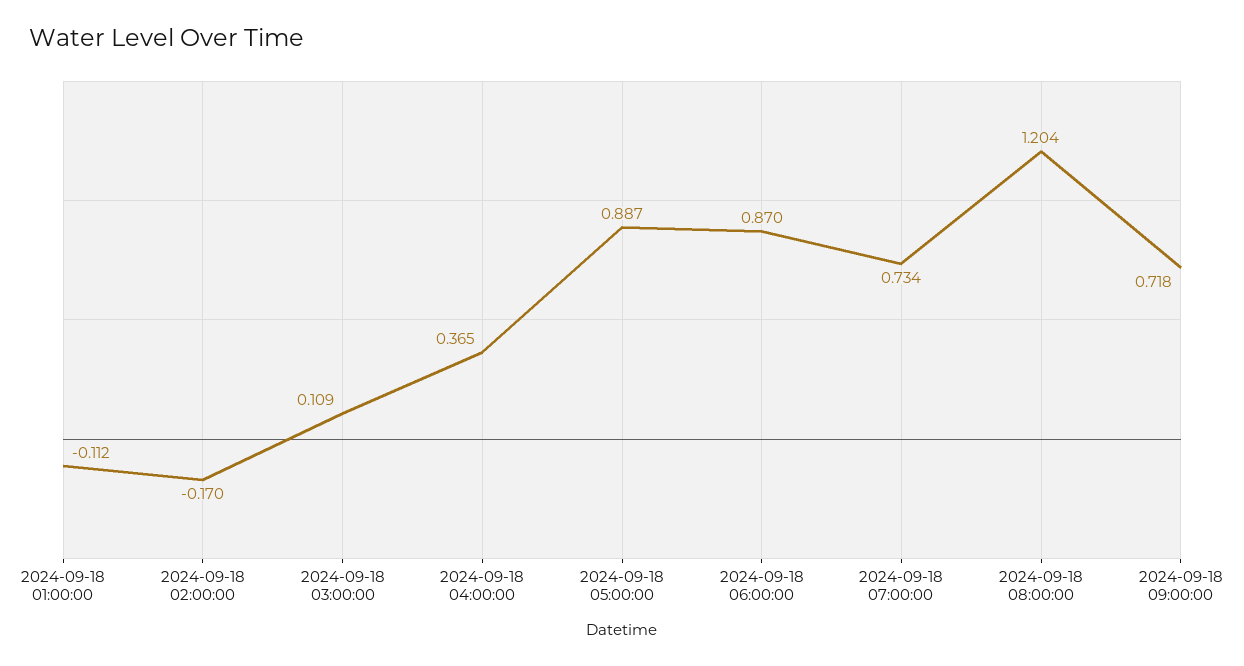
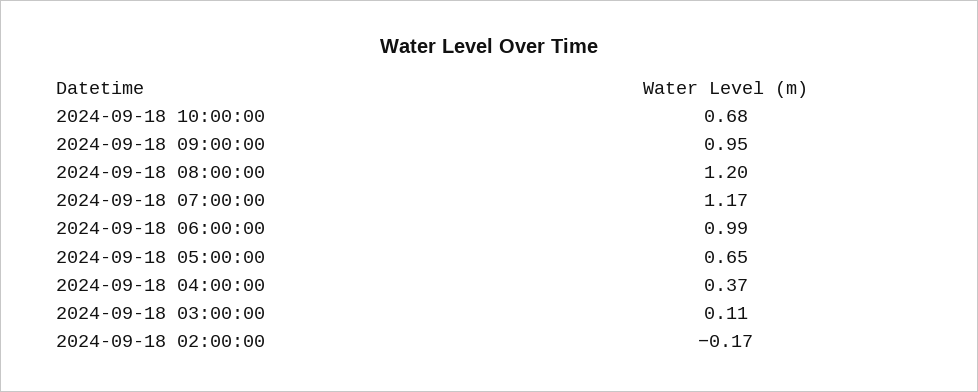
2024-09-18 01:00:00: -0.112 -> none
2024-09-18 05:00:00: 0.887 -> 0.65
2024-09-18 06:00:00: 0.87 -> 0.99
2024-09-18 07:00:00: 0.734 -> 1.17
2024-09-18 09:00:00: 0.718 -> 0.95
2024-09-18 10:00:00: none -> 0.68

